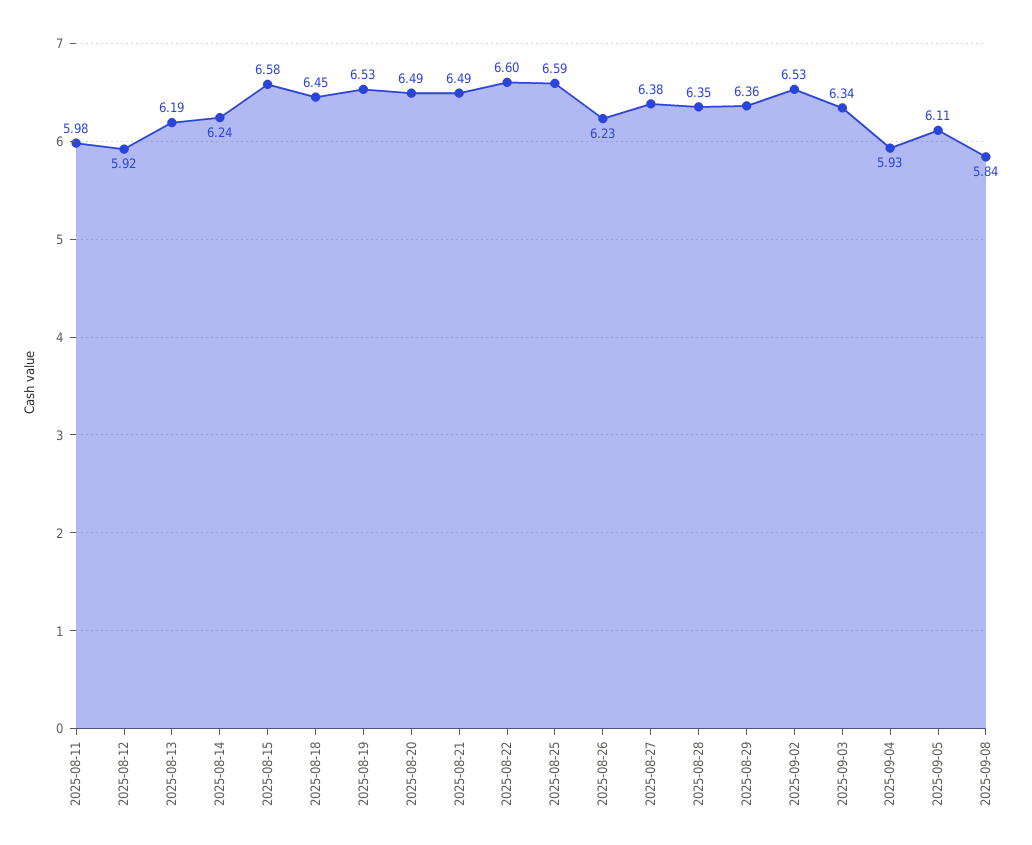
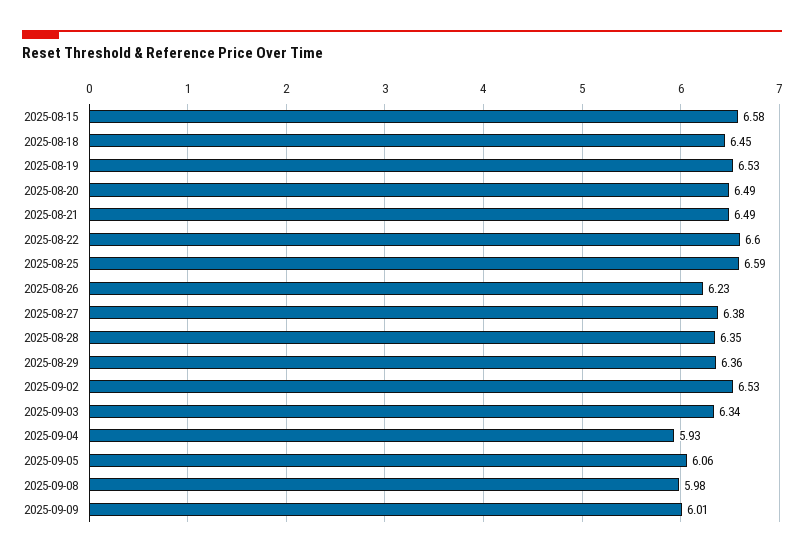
2025-08-11: 5.98 -> none
2025-08-12: 5.92 -> none
2025-08-13: 6.19 -> none
2025-08-14: 6.24 -> none
2025-09-05: 6.11 -> 6.06
2025-09-08: 5.84 -> 5.98
2025-09-09: none -> 6.01

